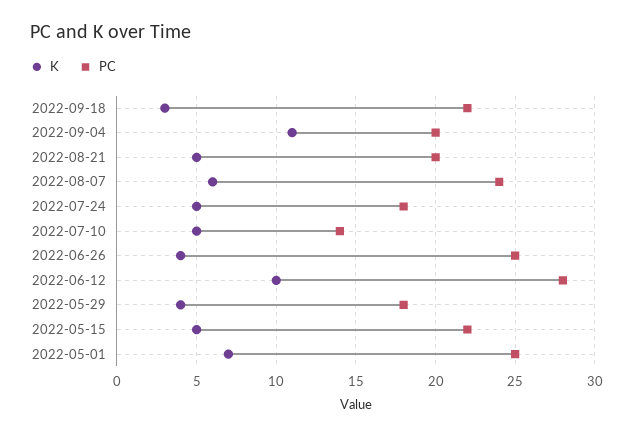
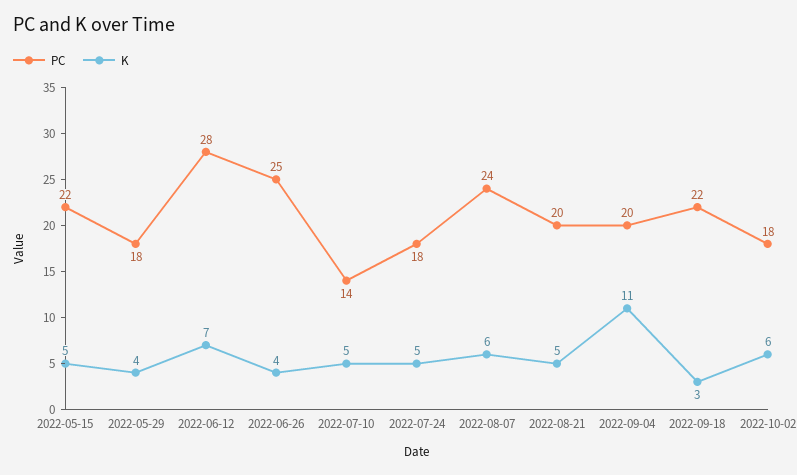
K, 2022-06-12: 10 -> 7
K, 2022-05-01: 7 -> none
PC, 2022-05-01: 25 -> none
PC, 2022-10-02: none -> 18
K, 2022-10-02: none -> 6

